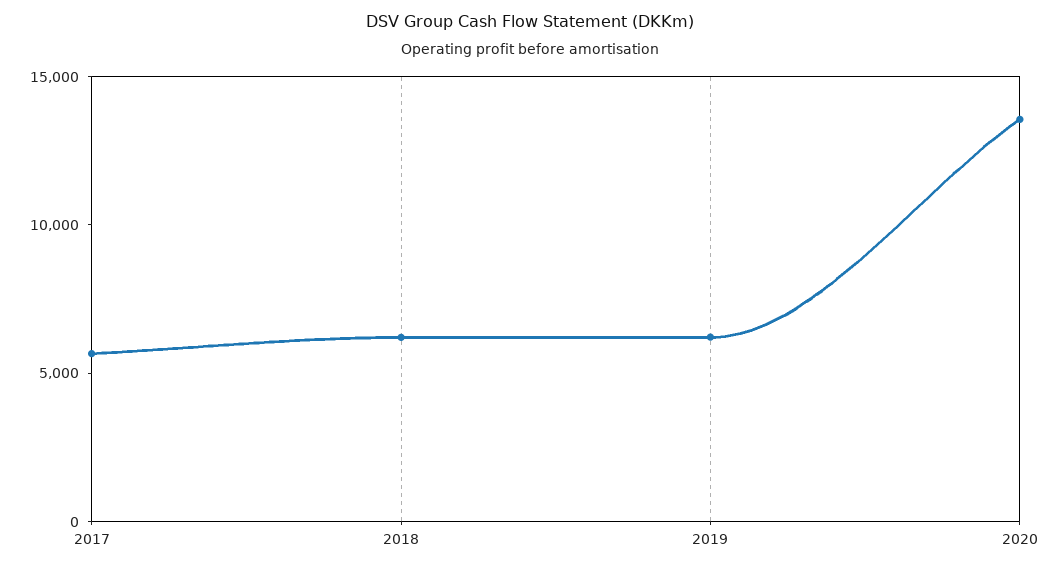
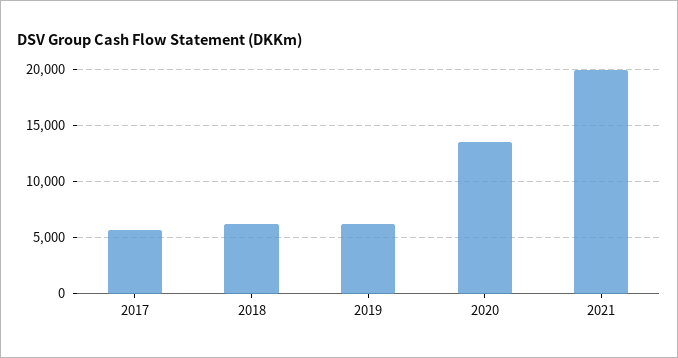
2021: none -> 20000

